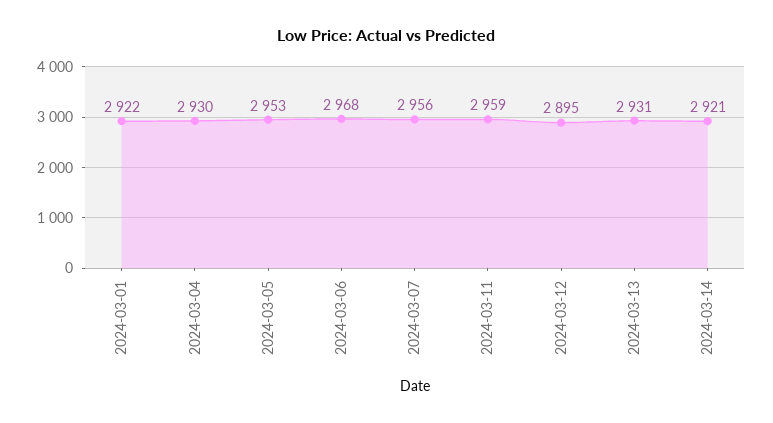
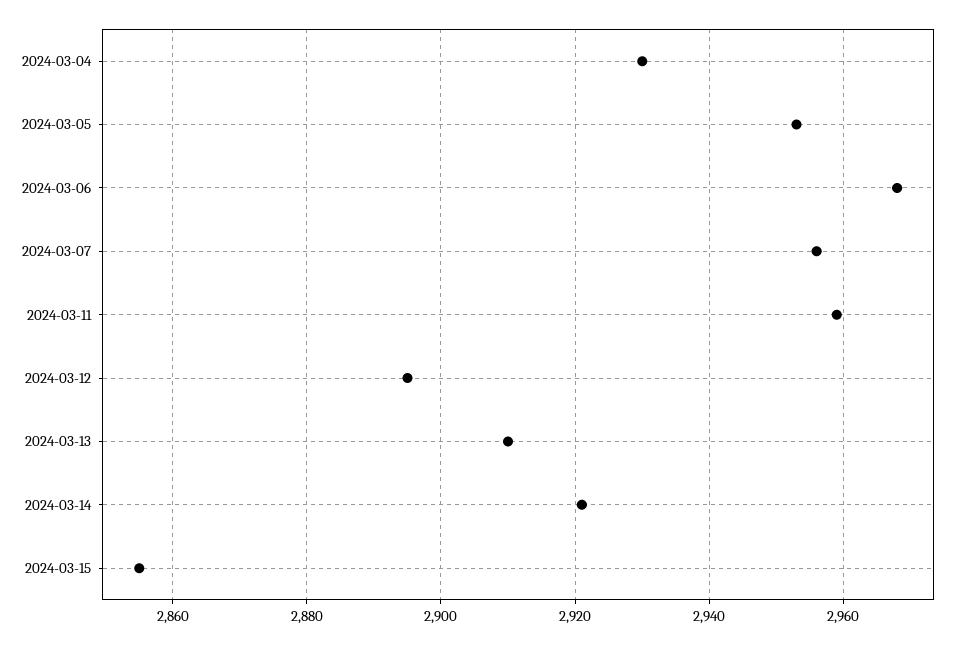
2024-03-01: 2922 -> none
2024-03-13: 2931 -> 2910
2024-03-15: none -> 2855

